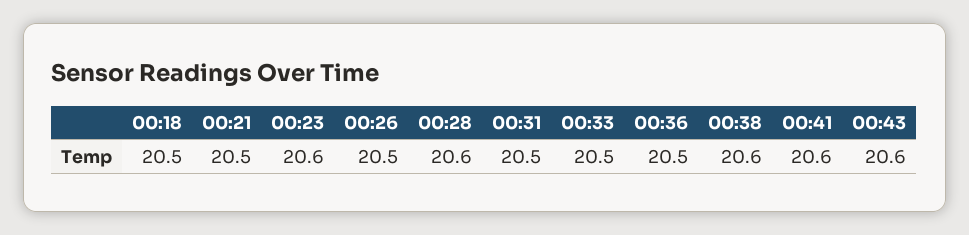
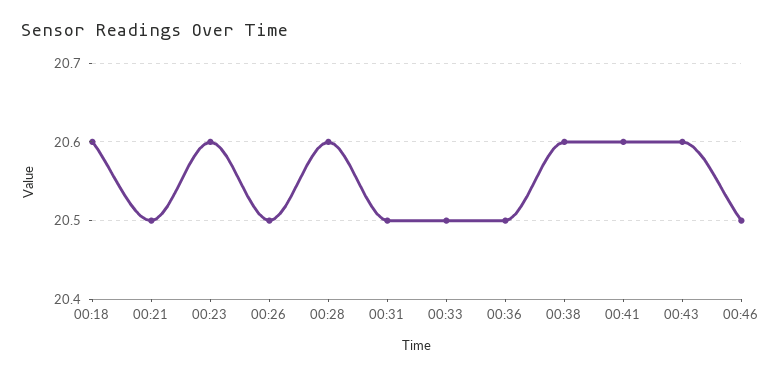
00:18: 20.5 -> 20.6
00:46: none -> 20.5

